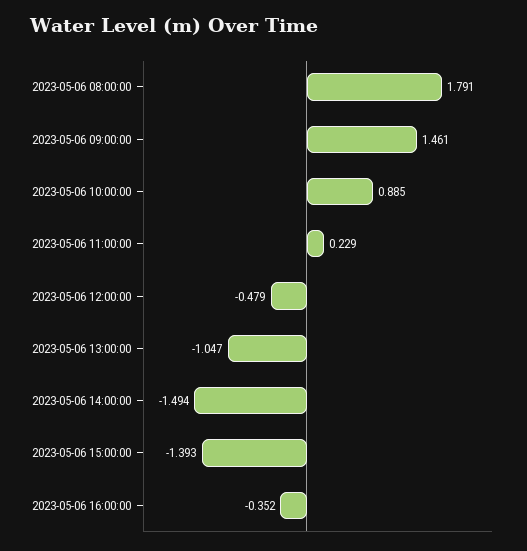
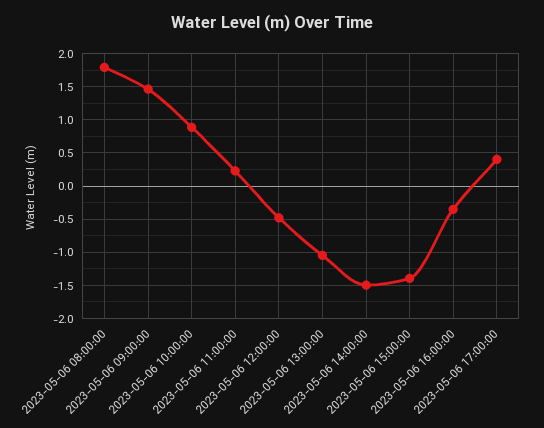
2023-05-06 17:00:00: none -> 0.4

